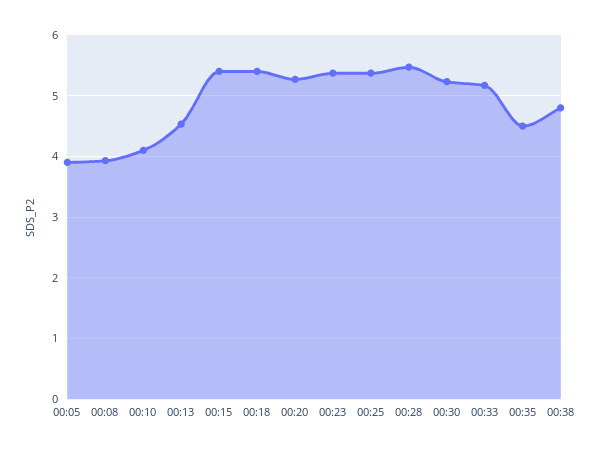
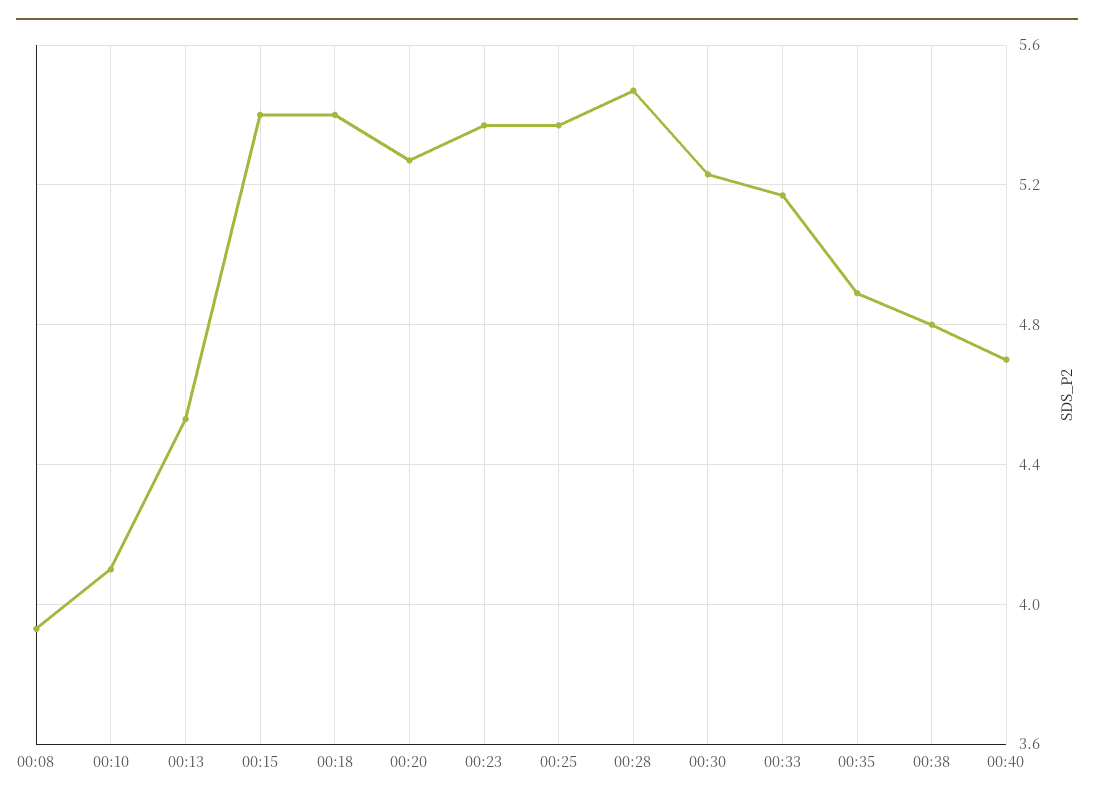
00:05: 3.9 -> none
00:35: 4.5 -> 4.9
00:40: none -> 4.7

